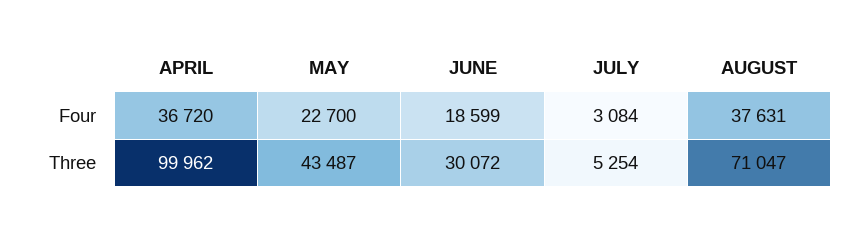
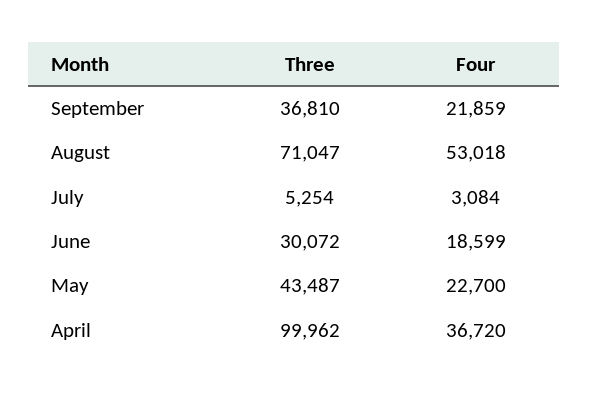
AUGUST, Four: 37631 -> 53018
September, Three: none -> 36810
September, Four: none -> 21859

